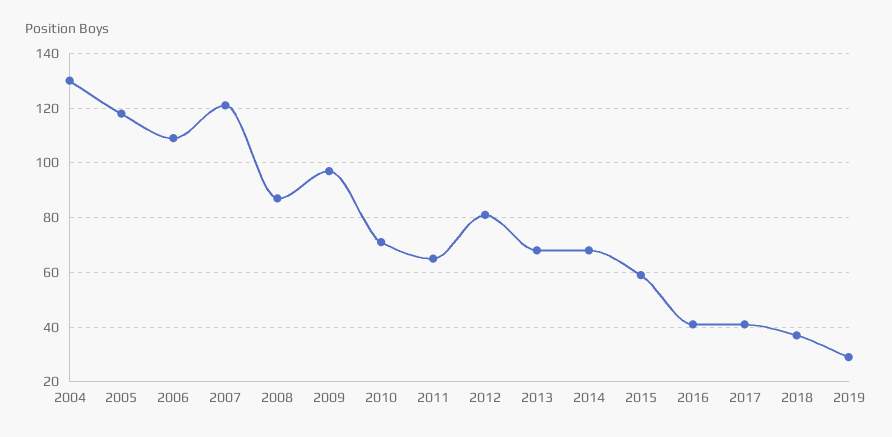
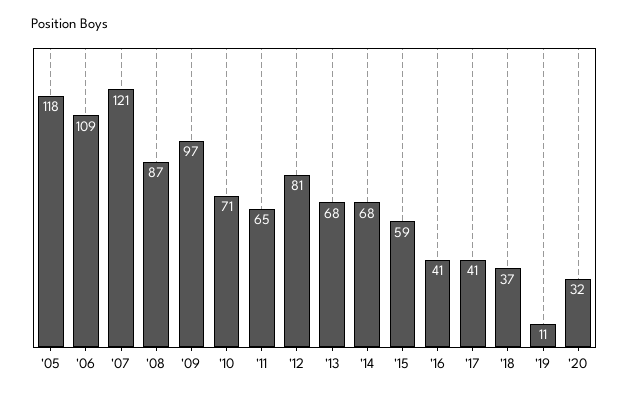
2004: 130 -> none
2019: 30 -> 11
'20: none -> 32

